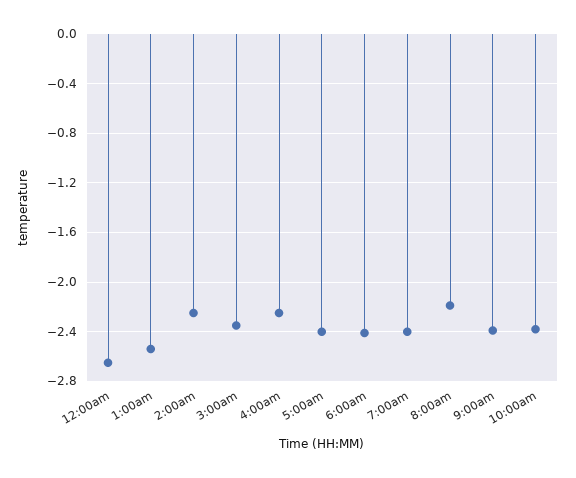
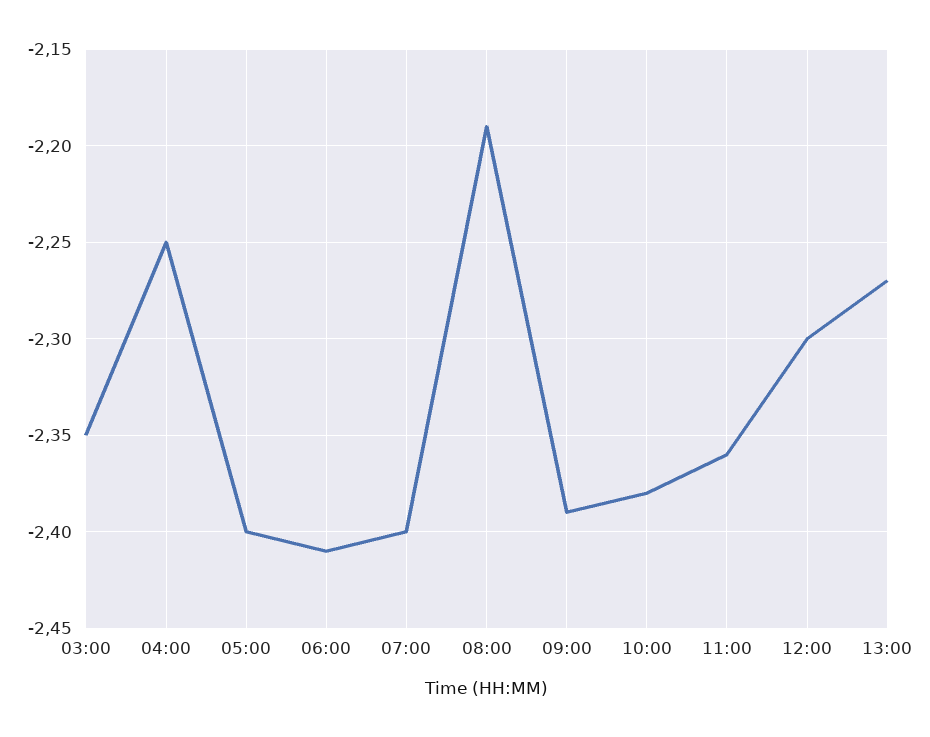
12:00am: -2.65 -> none
1:00am: -2.55 -> none
2:00am: -2.25 -> none
11:00: none -> -2.36
12:00: none -> -2.3
13:00: none -> -2.27

